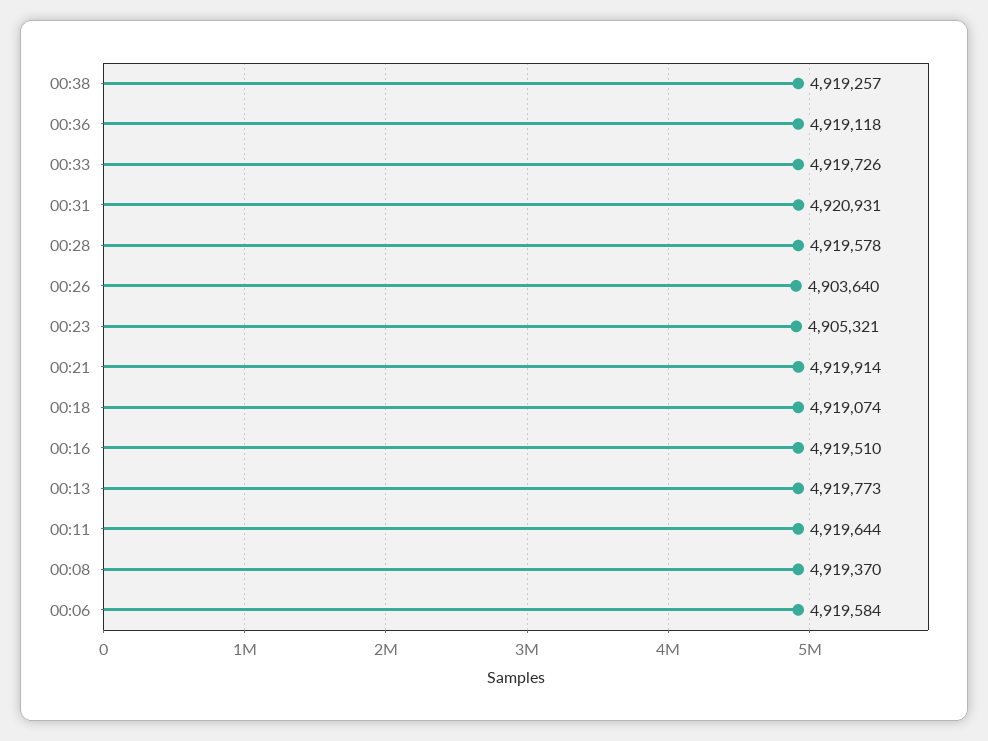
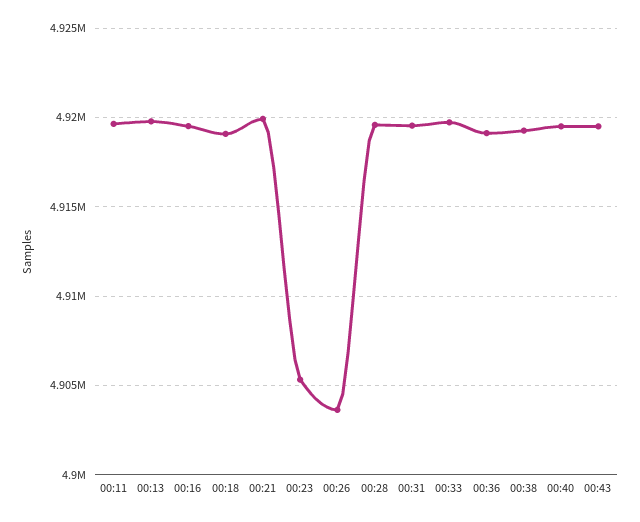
00:31: 4920931 -> 4919500
00:08: 4919370 -> none
00:06: 4919584 -> none
00:40: none -> 4919500
00:43: none -> 4919500

